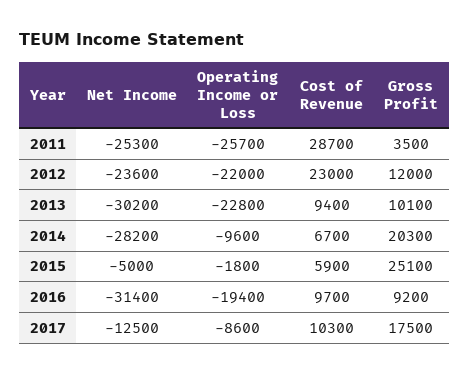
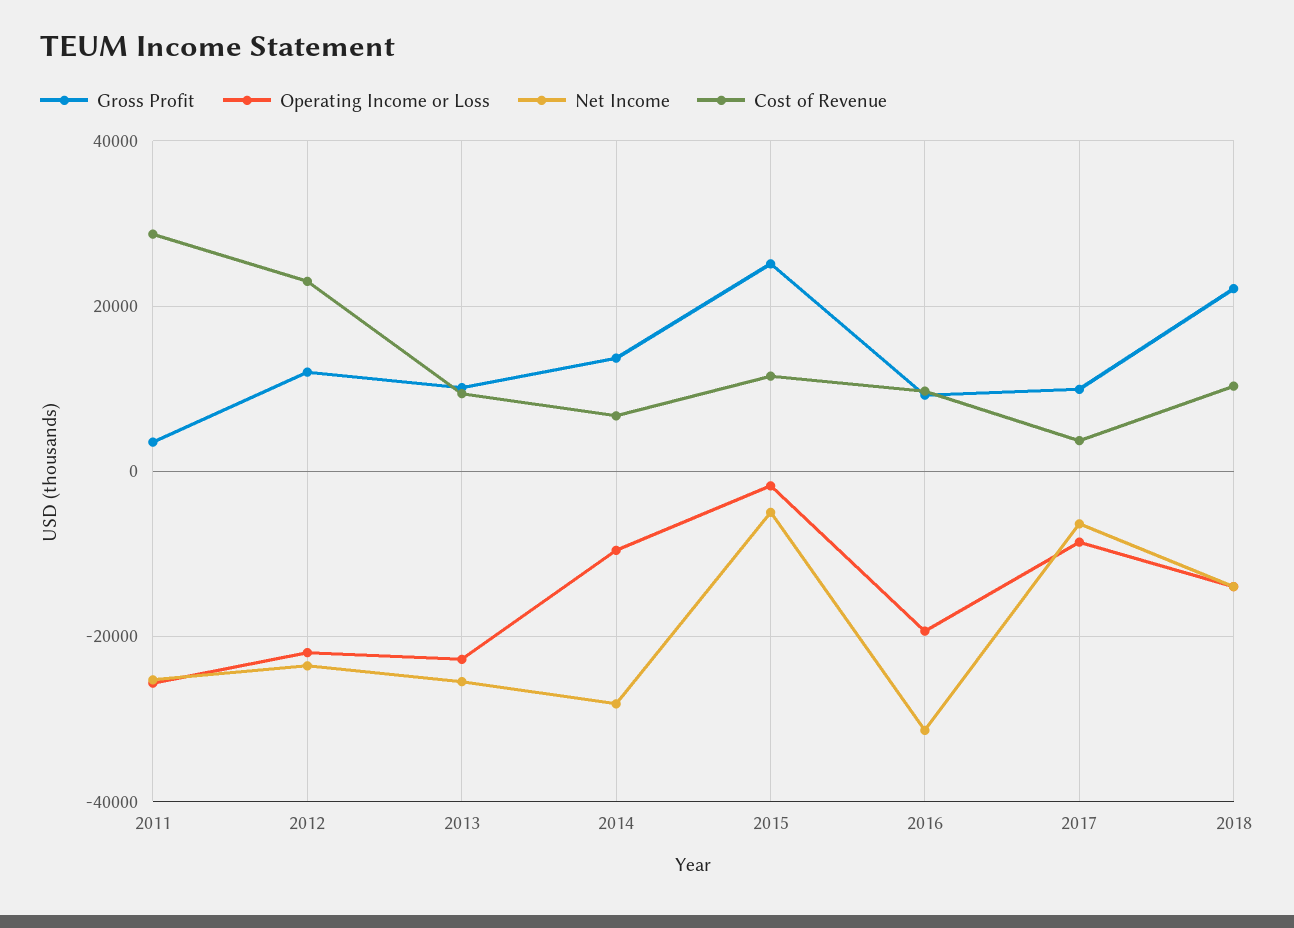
Net Income, 2013: -30200 -> -26000
Gross Profit, 2014: 20300 -> 14000
Cost of Revenue, 2015: 5900 -> 12000
Net Income, 2017: -12500 -> -6000
Cost of Revenue, 2017: 10300 -> 4000
Gross Profit, 2017: 17500 -> 10000
Gross Profit, 2018: none -> 22000
Operating Income or Loss, 2018: none -> -14000
Net Income, 2018: none -> -14000
Cost of Revenue, 2018: none -> 10000

